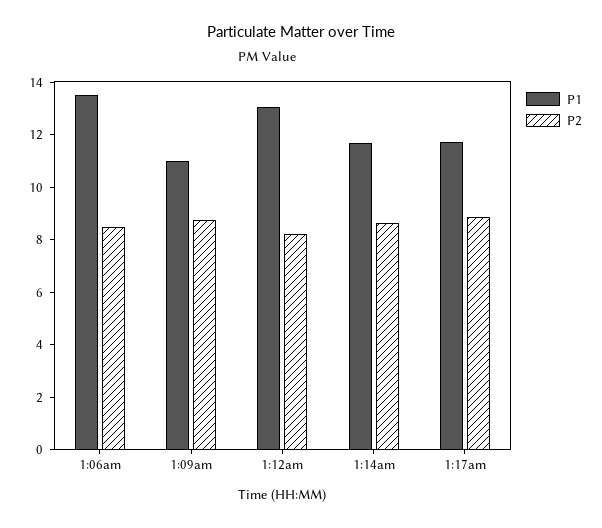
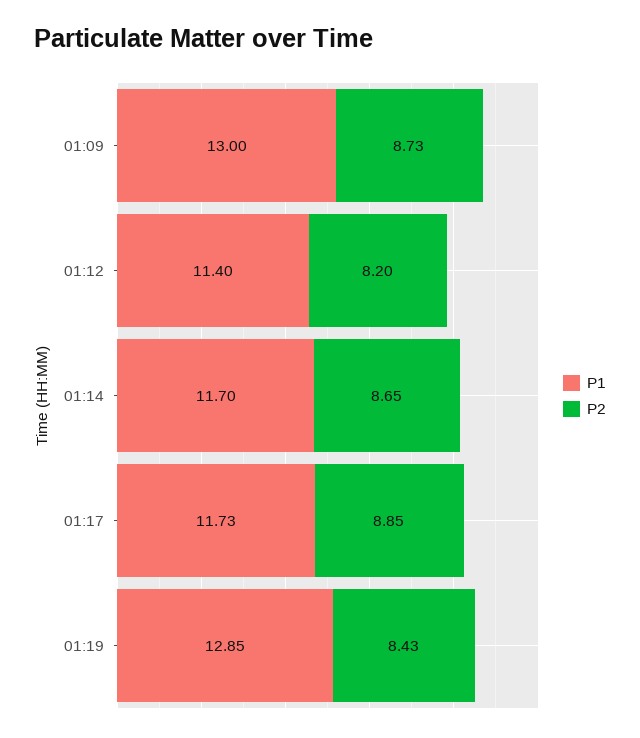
P1, 1:06am: 13.5 -> none
P2, 1:06am: 8.5 -> none
P1, 1:09am: 11 -> 13
P1, 1:12am: 13 -> 11.4
P1, 01:19: none -> 12.85
P2, 01:19: none -> 8.43

